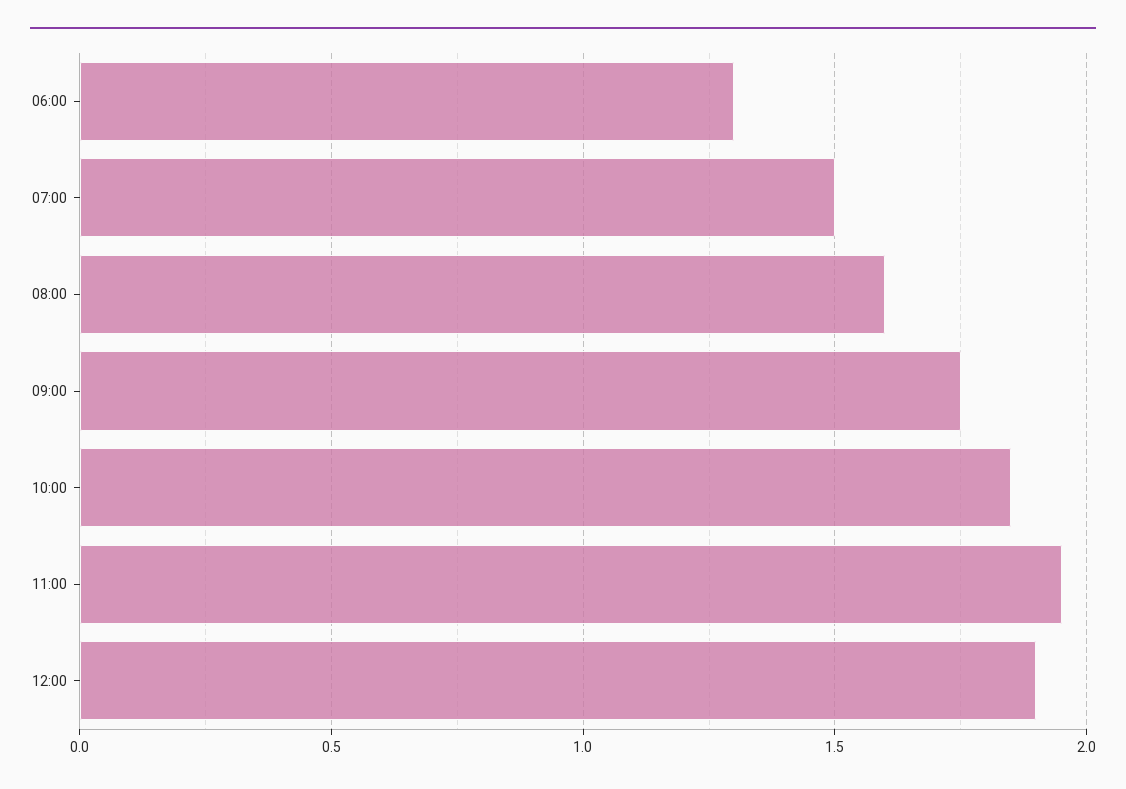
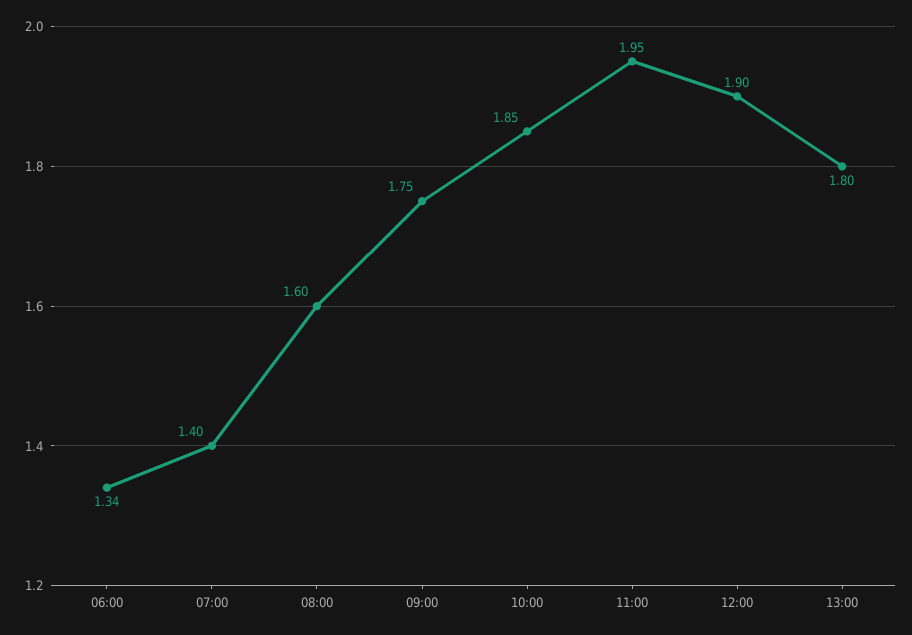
06:00: 1.3 -> 1.34
07:00: 1.5 -> 1.4
13:00: none -> 1.8

